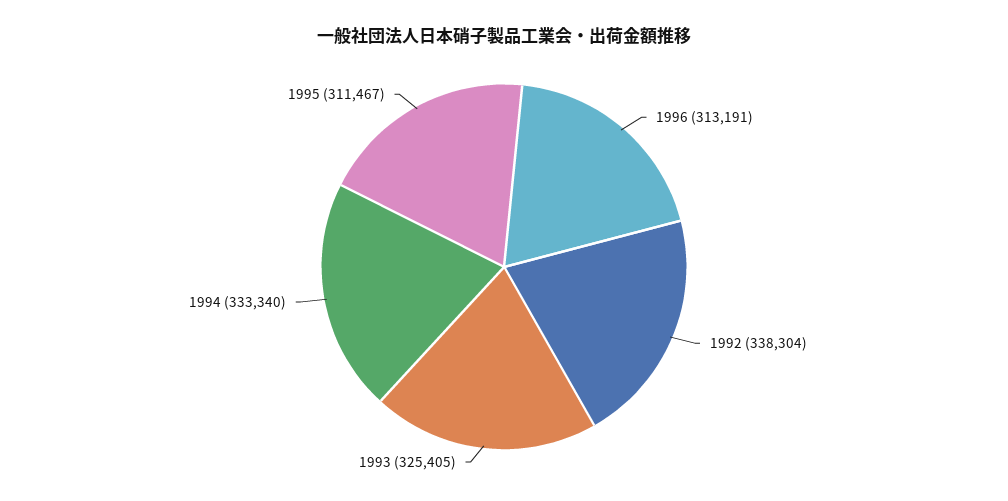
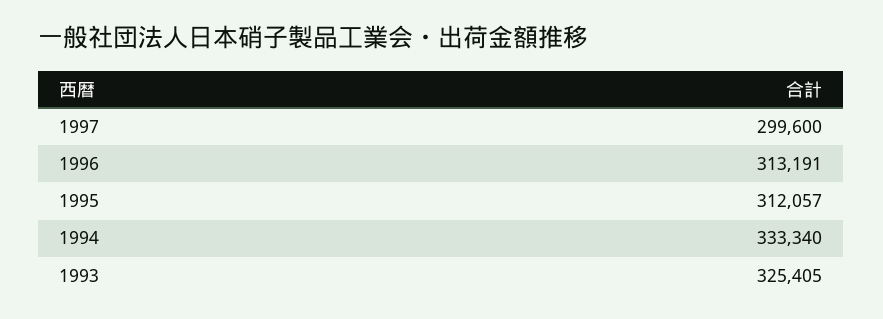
1992: 338304 -> none
1995: 311467 -> 312057
1997: none -> 299600

